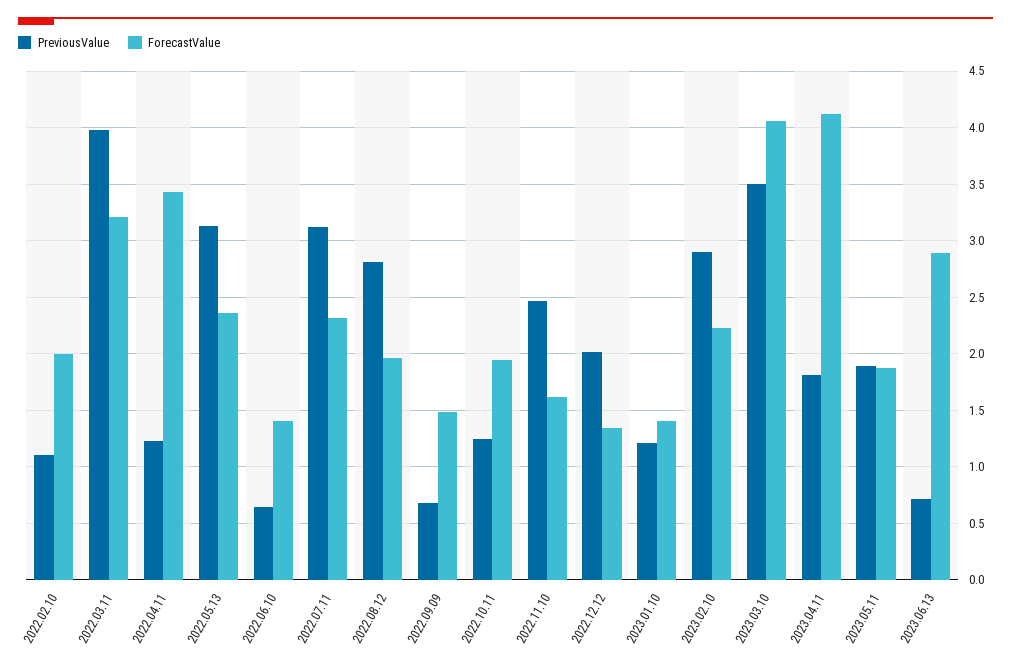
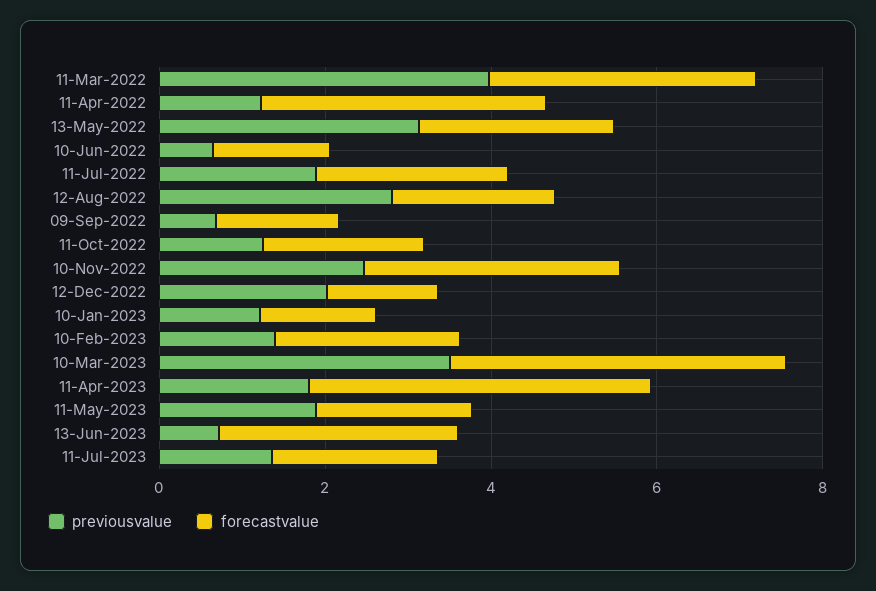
PreviousValue, 2022.02.10: 1.1 -> none
ForecastValue, 2022.02.10: 2 -> none
PreviousValue, 2022.07.11: 3.1 -> 2
ForecastValue, 2022.11.10: 1.6 -> 3
PreviousValue, 2023.02.10: 2.9 -> 1.5
PreviousValue, 11-Jul-2023: none -> 1.5
ForecastValue, 11-Jul-2023: none -> 2

